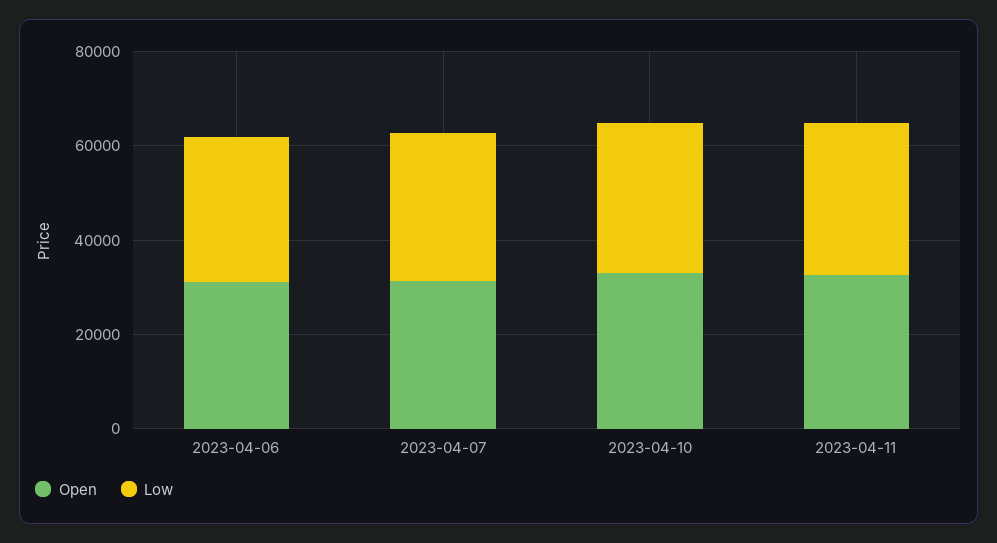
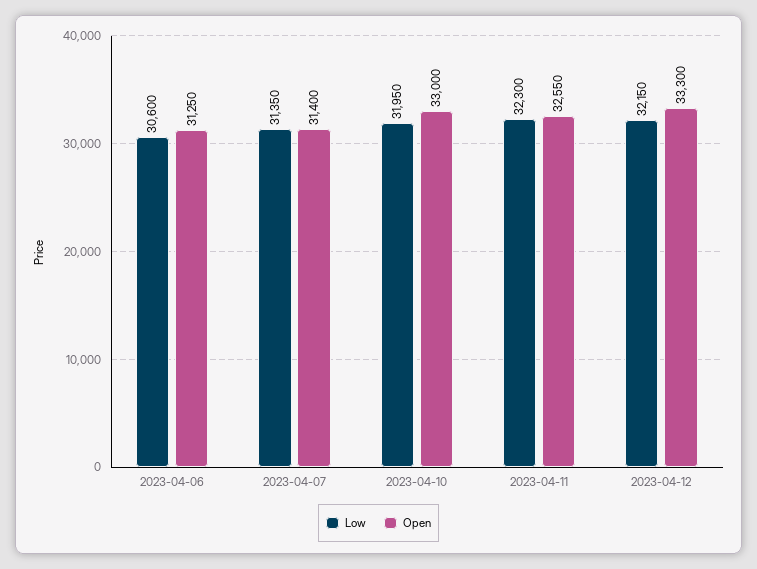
Low, 2023-04-12: none -> 32150
Open, 2023-04-12: none -> 33300

